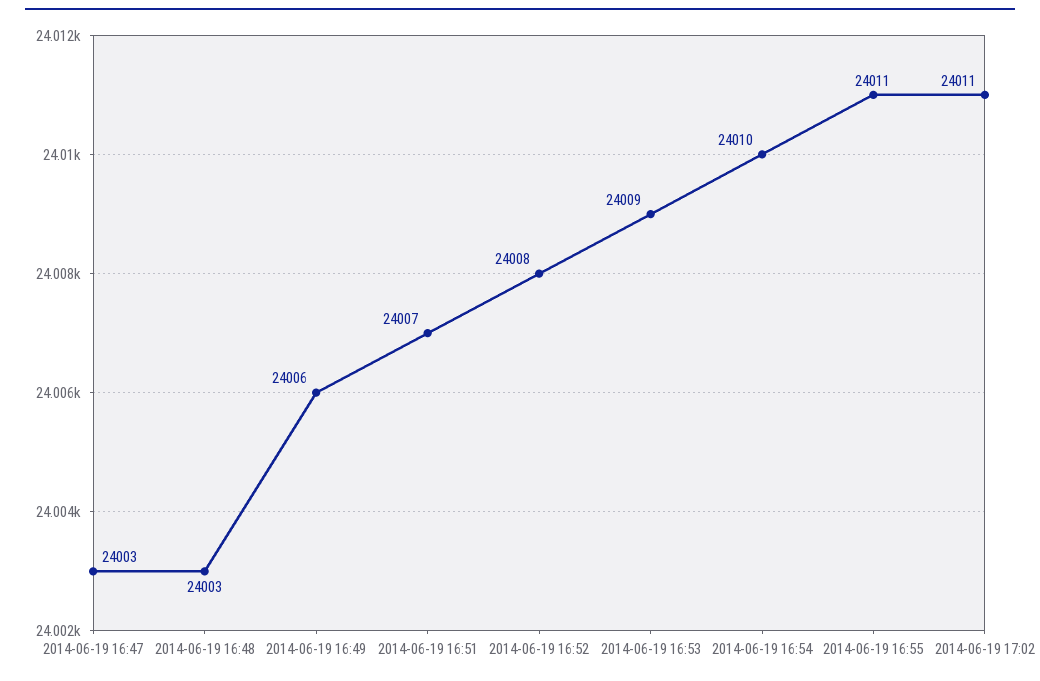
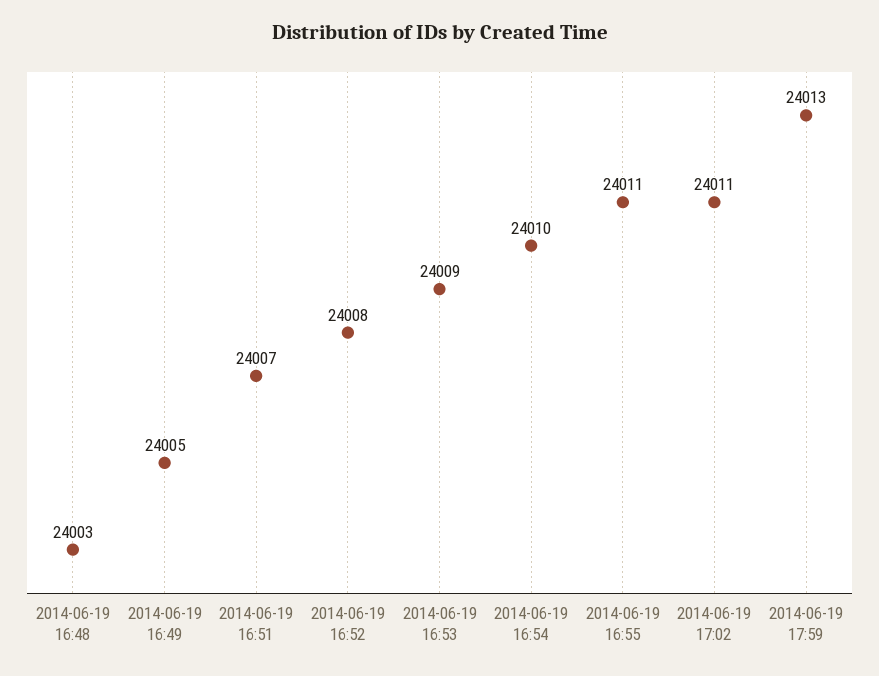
2014-06-19 16:47: 24003 -> none
2014-06-19 16:49: 24006 -> 24005
2014-06-19 17:59: none -> 24013

